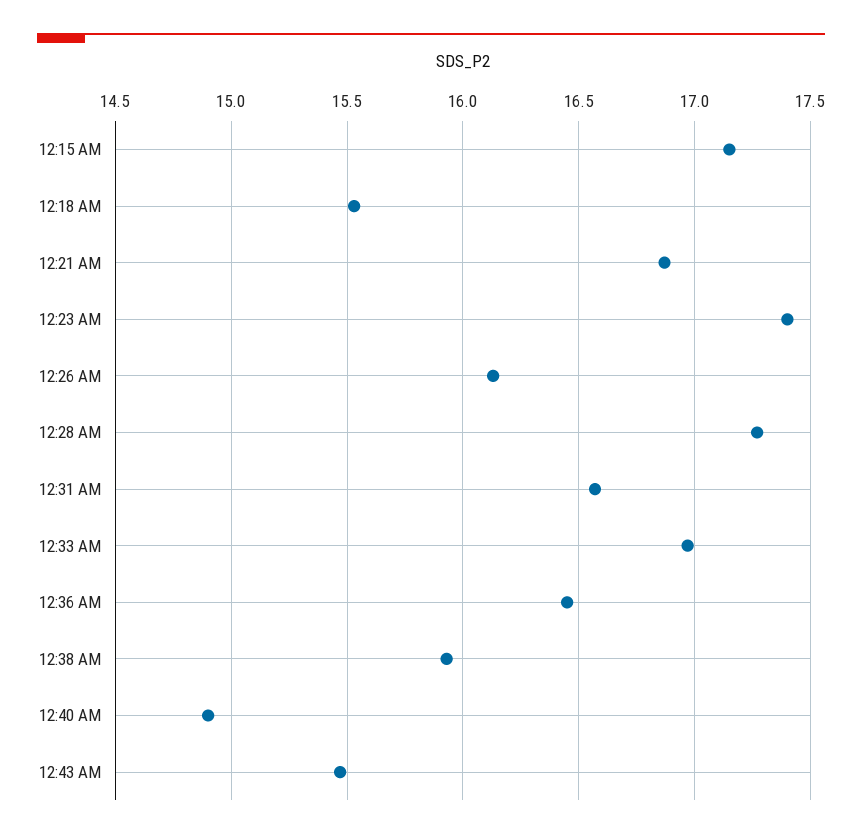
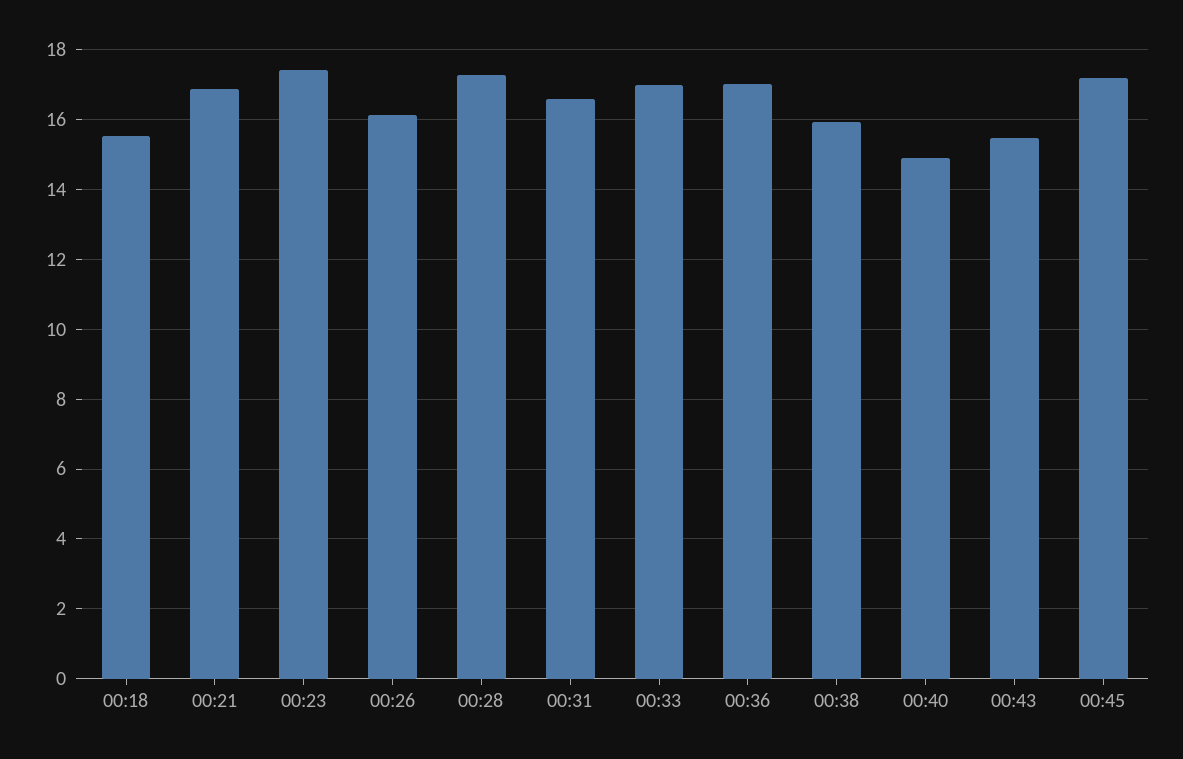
12:15 AM: 17.15 -> none
12:36 AM: 16.45 -> 17
00:45: none -> 17.2

